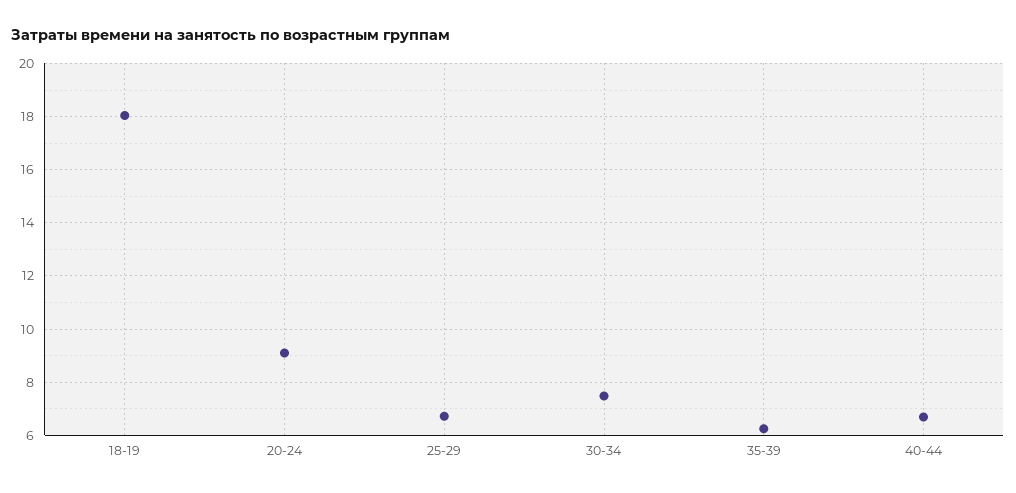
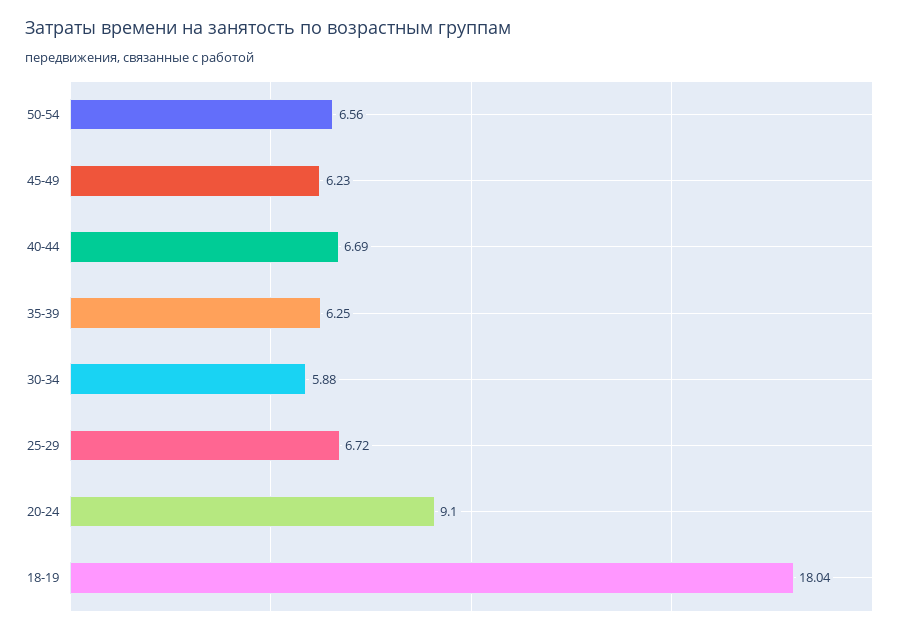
30-34: 7.5 -> 5.88
50-54: none -> 6.56
45-49: none -> 6.23

